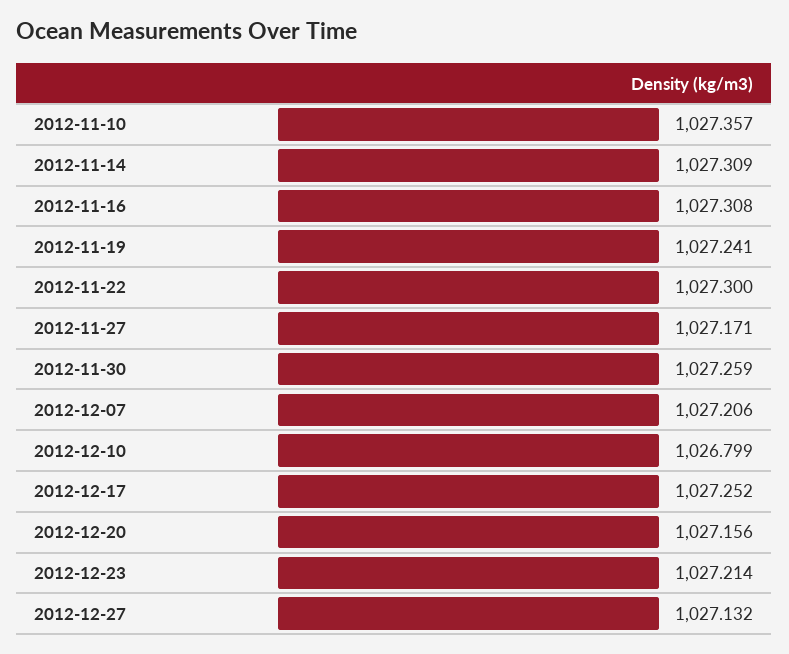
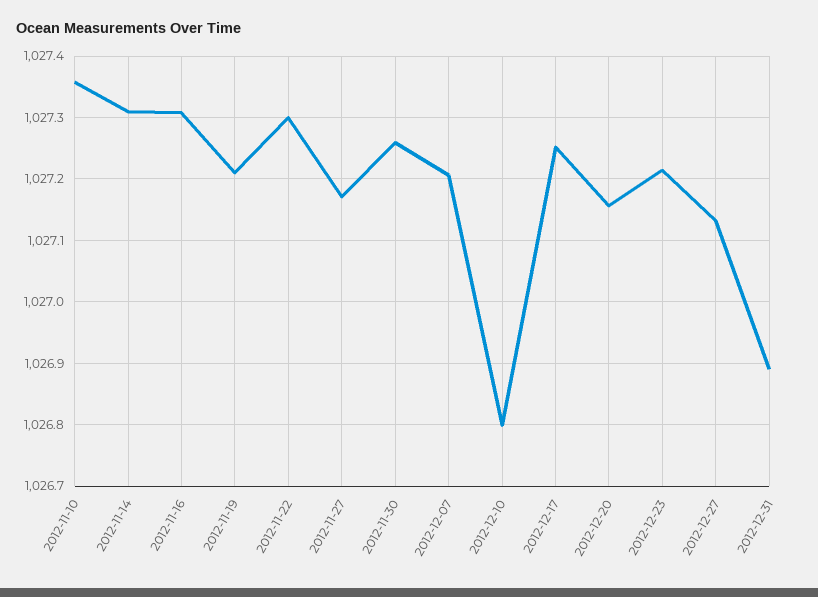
2012-11-19: 1027.241 -> 1027.21
2012-12-31: none -> 1026.89

